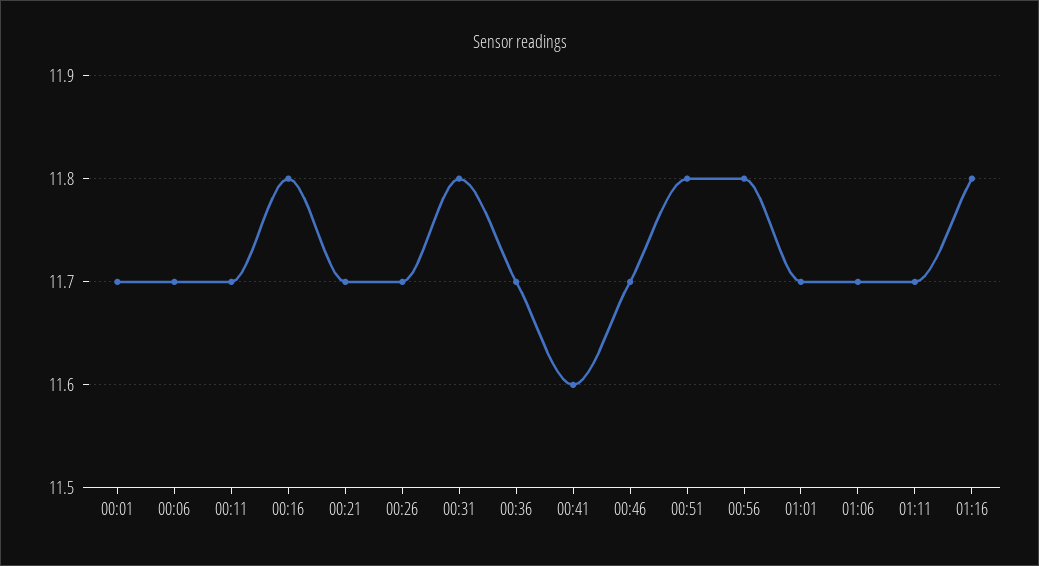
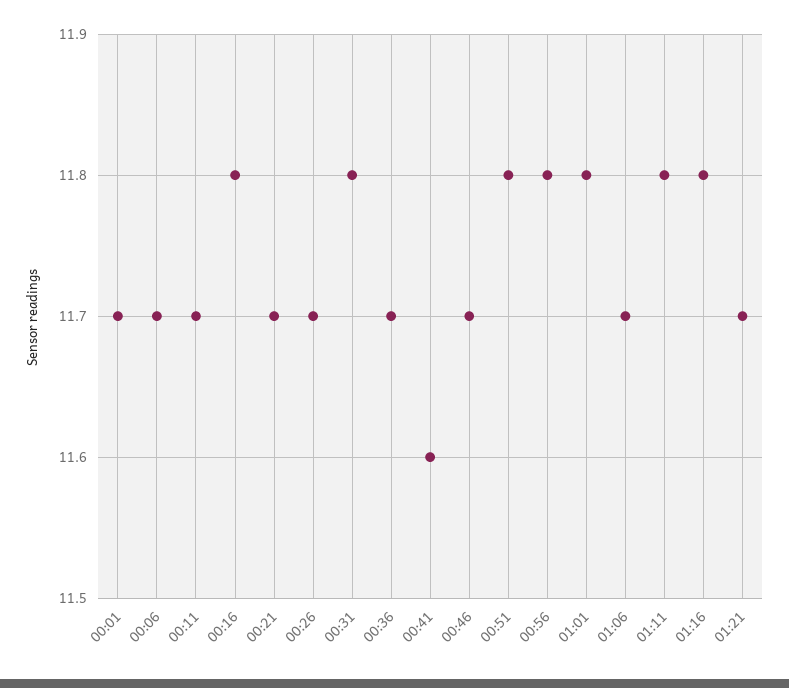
01:01: 11.7 -> 11.8
01:11: 11.7 -> 11.8
01:21: none -> 11.7

